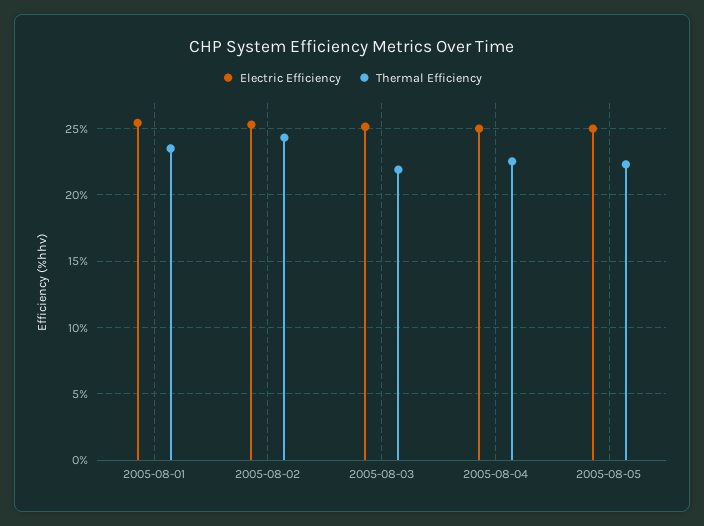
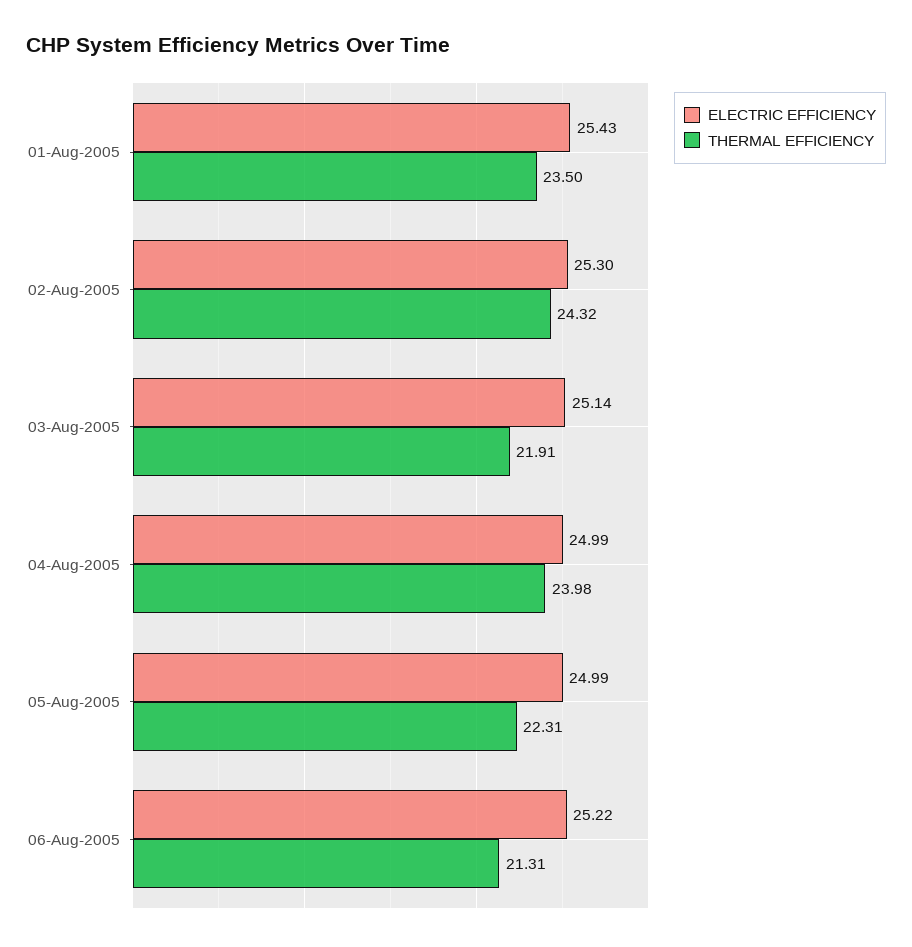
Thermal Efficiency, 2005-08-04: 22.5 -> 23.98
Electric Efficiency, 06-Aug-2005: none -> 25.22
Thermal Efficiency, 06-Aug-2005: none -> 21.31

